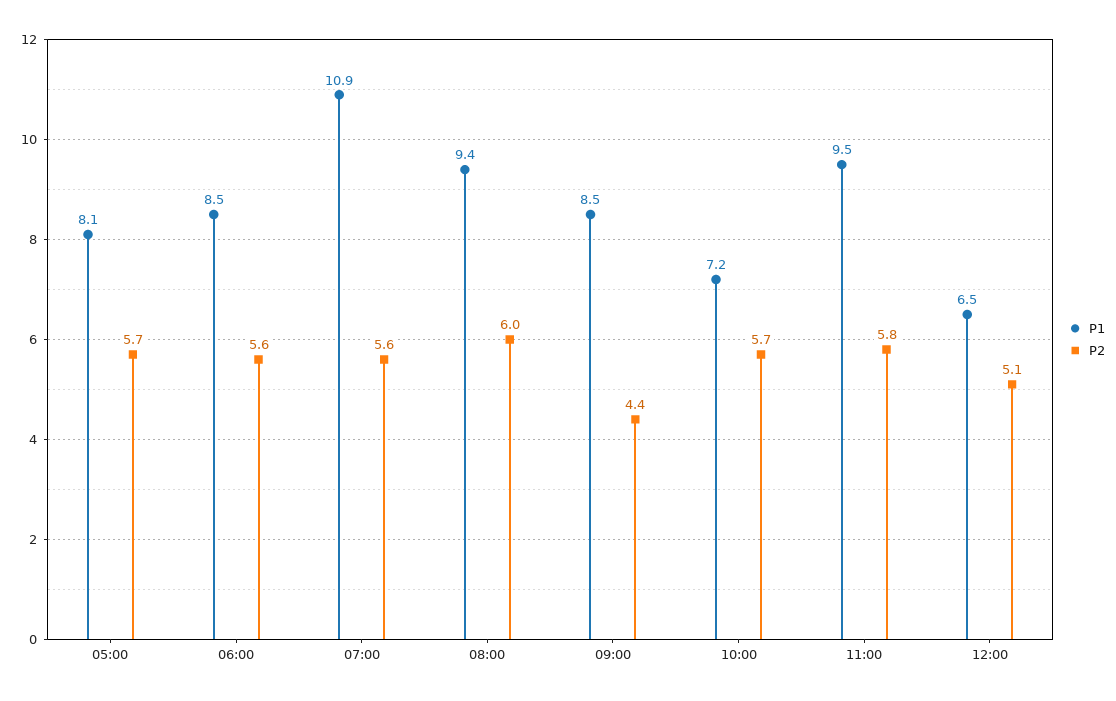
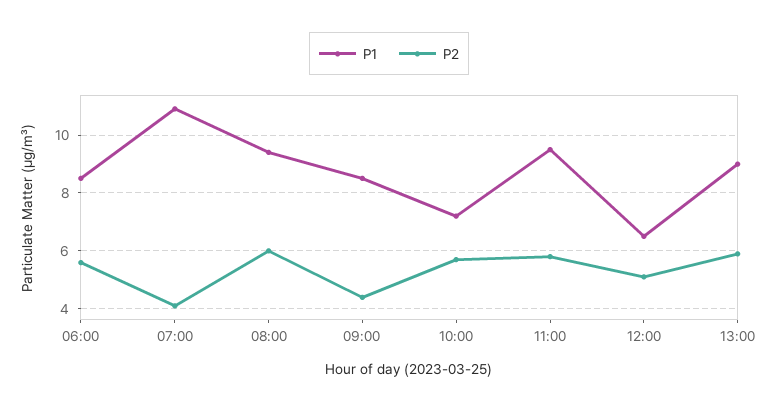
P1, 05:00: 8.1 -> none
P2, 05:00: 5.7 -> none
P2, 07:00: 5.6 -> 4
P1, 13:00: none -> 9
P2, 13:00: none -> 6

